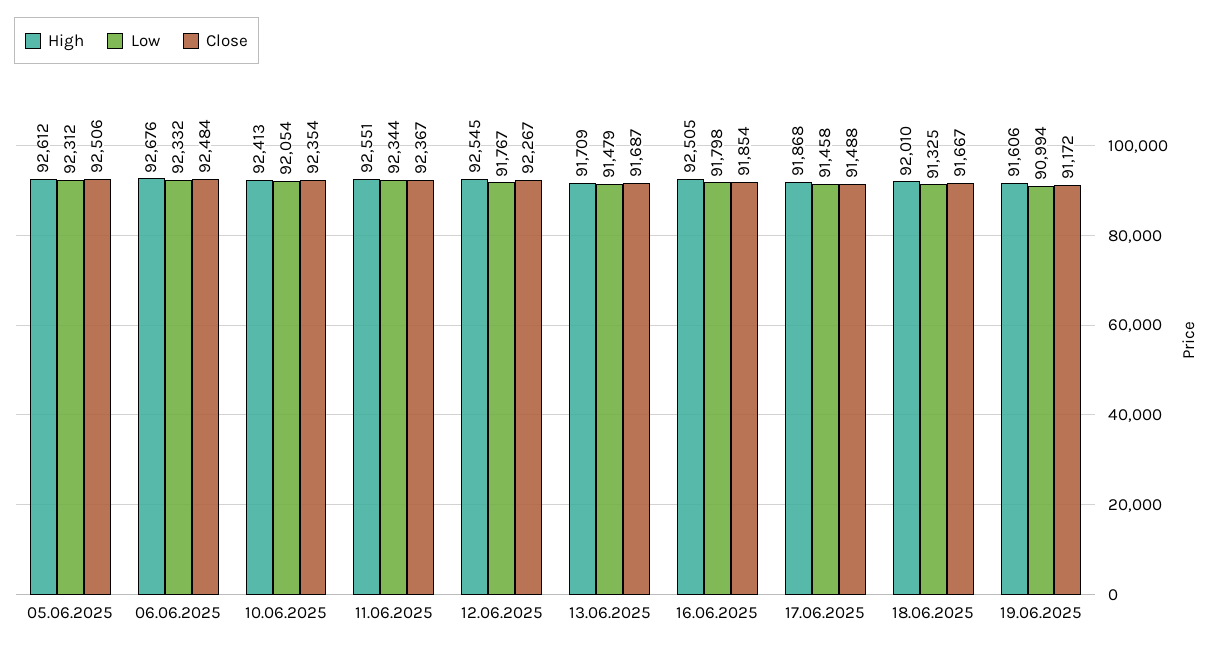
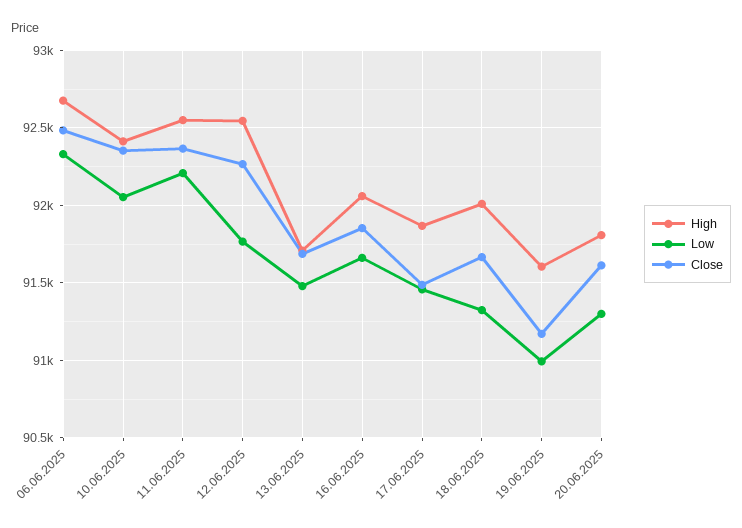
High, 05.06.2025: 92612 -> none
Low, 05.06.2025: 92312 -> none
Close, 05.06.2025: 92506 -> none
Low, 11.06.2025: 92344 -> 92200
High, 16.06.2025: 92505 -> 92050
Low, 16.06.2025: 91798 -> 91650
High, 20.06.2025: none -> 91800
Low, 20.06.2025: none -> 91300
Close, 20.06.2025: none -> 91600

